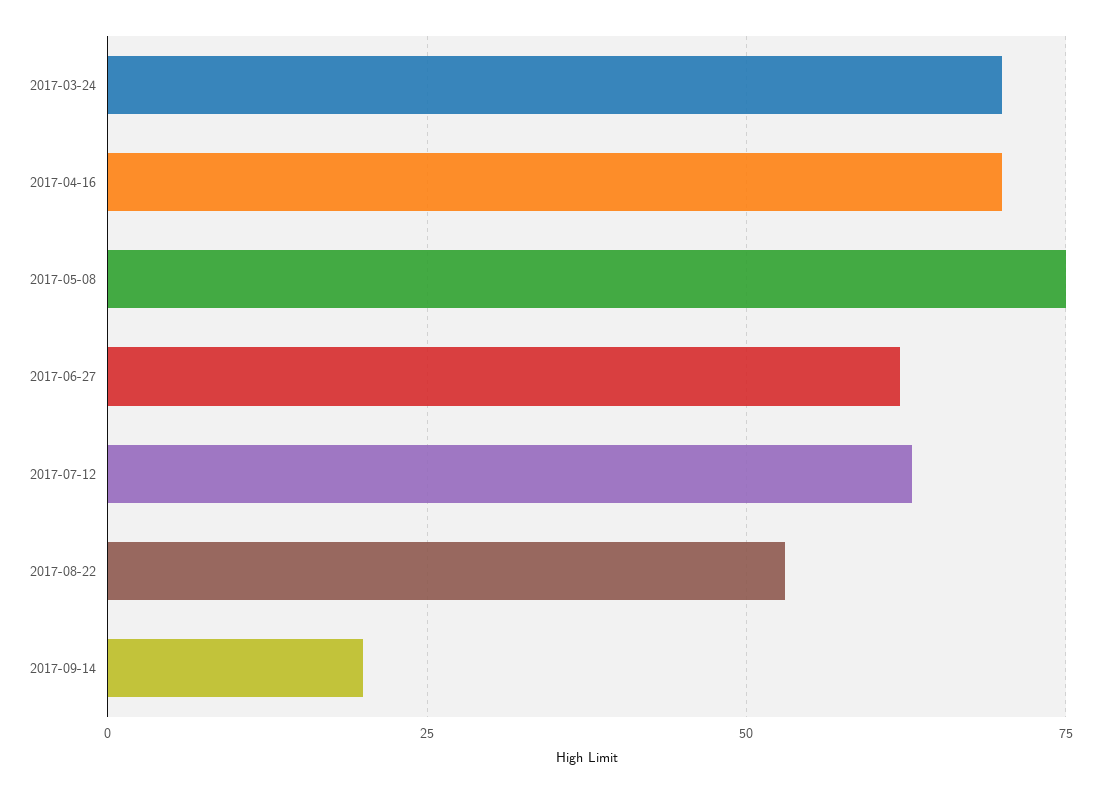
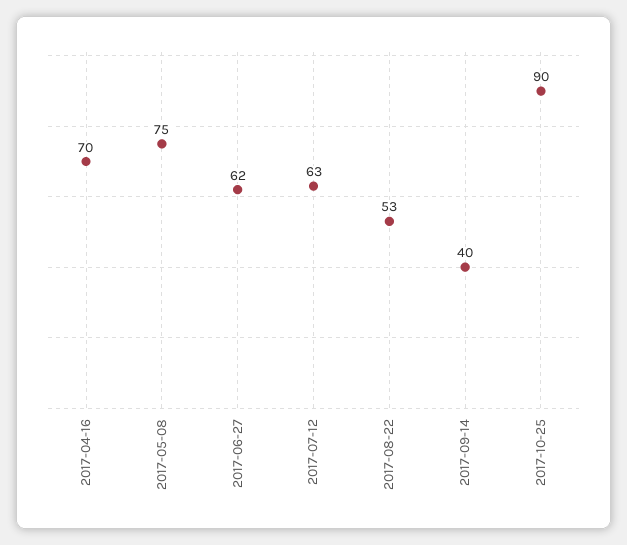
2017-03-24: 70 -> none
2017-09-14: 20 -> 40
2017-10-25: none -> 90

